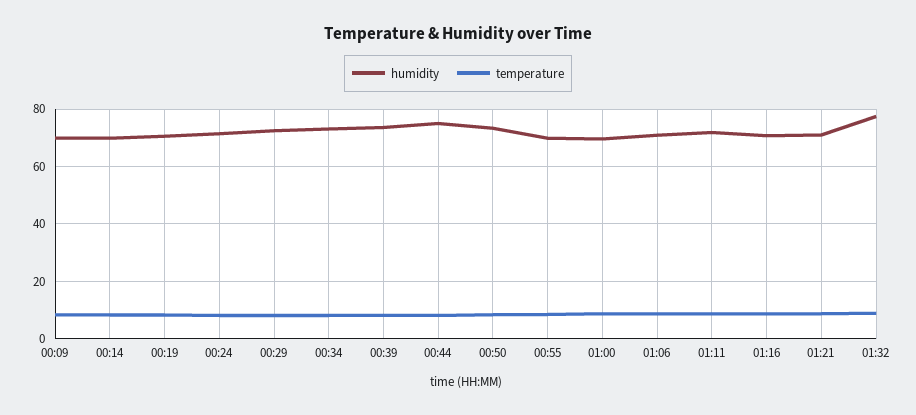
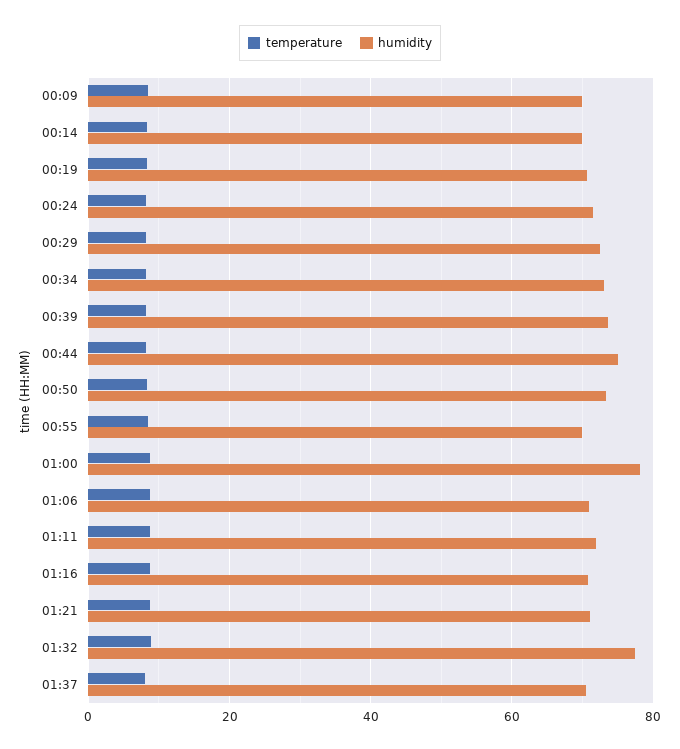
humidity, 01:00: 70 -> 78
temperature, 01:37: none -> 8
humidity, 01:37: none -> 70

